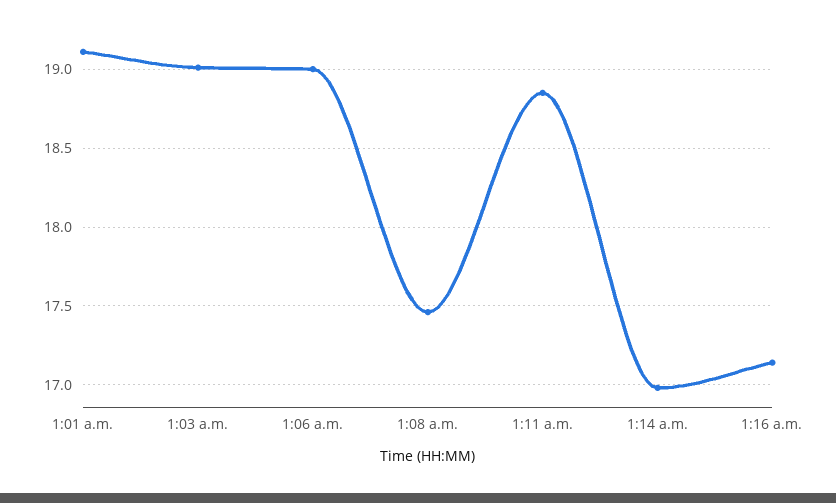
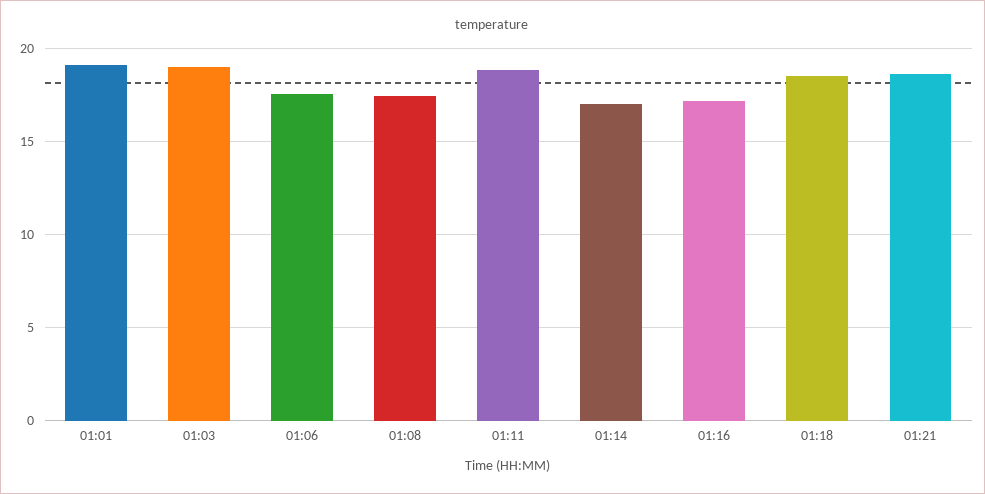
1:06 a.m.: 19 -> 17.5
01:18: none -> 18.5
01:21: none -> 18.5

